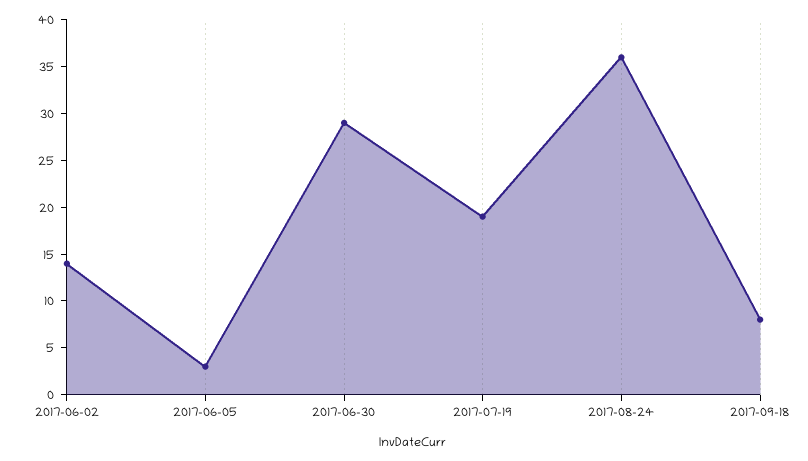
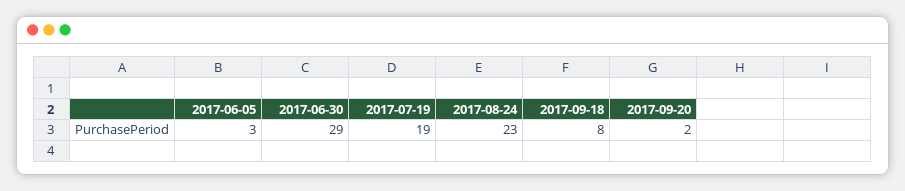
2017-06-02: 14 -> none
2017-08-24: 36 -> 23
2017-09-20: none -> 2

